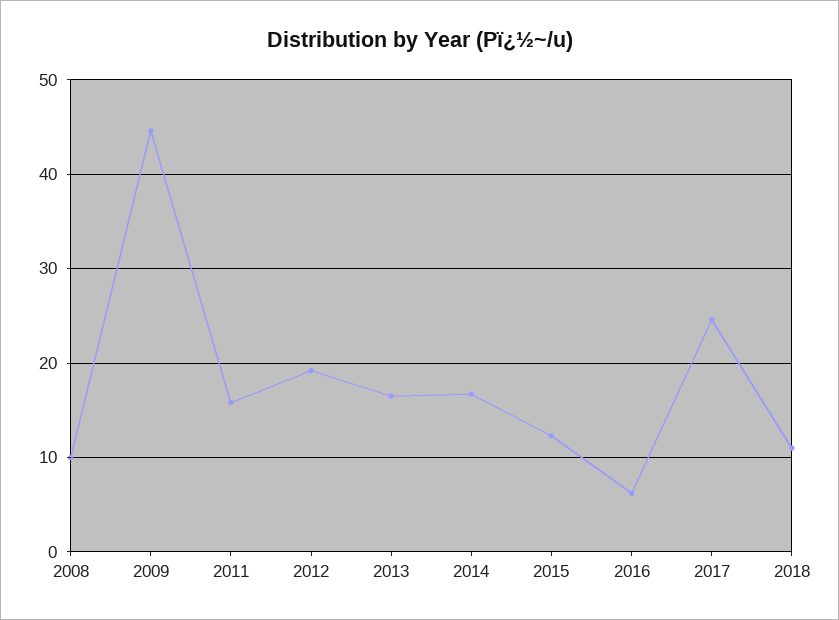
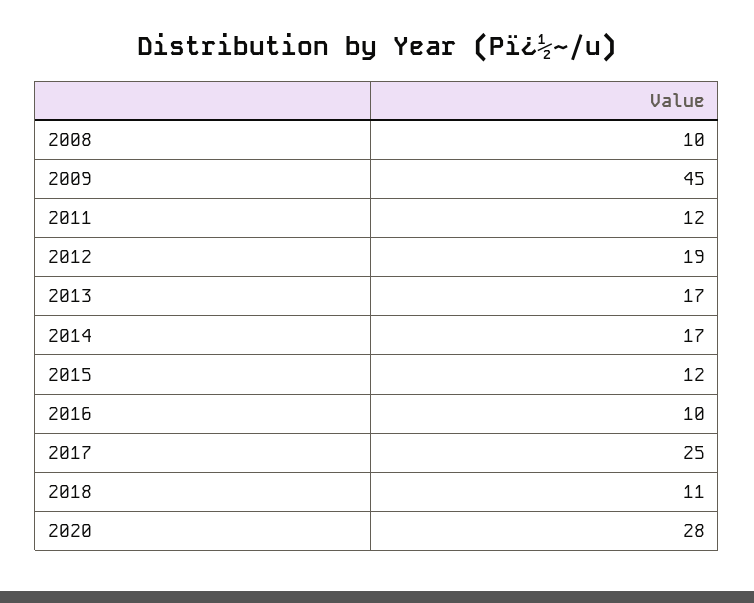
2011: 16 -> 12
2016: 6 -> 10
2020: none -> 28

